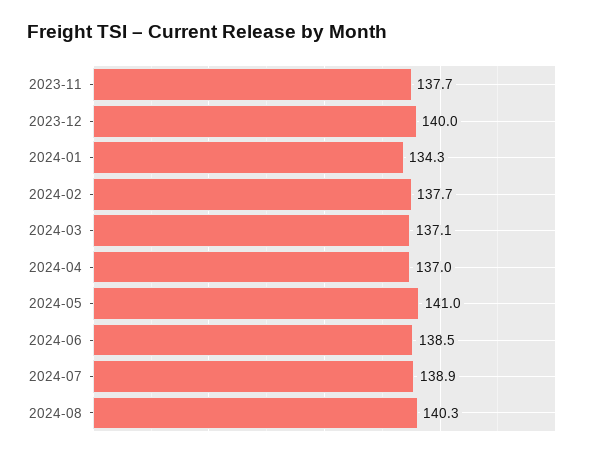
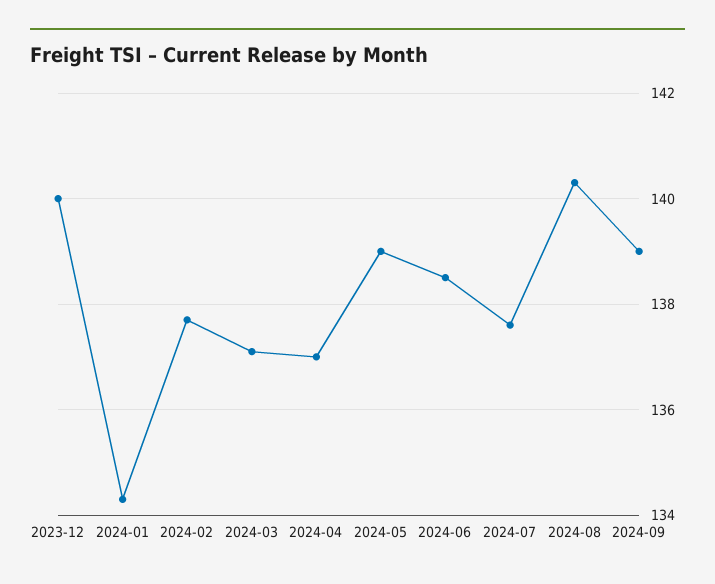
2023-11: 137.7 -> none
2024-05: 141 -> 139
2024-07: 138.9 -> 137.5
2024-09: none -> 139

